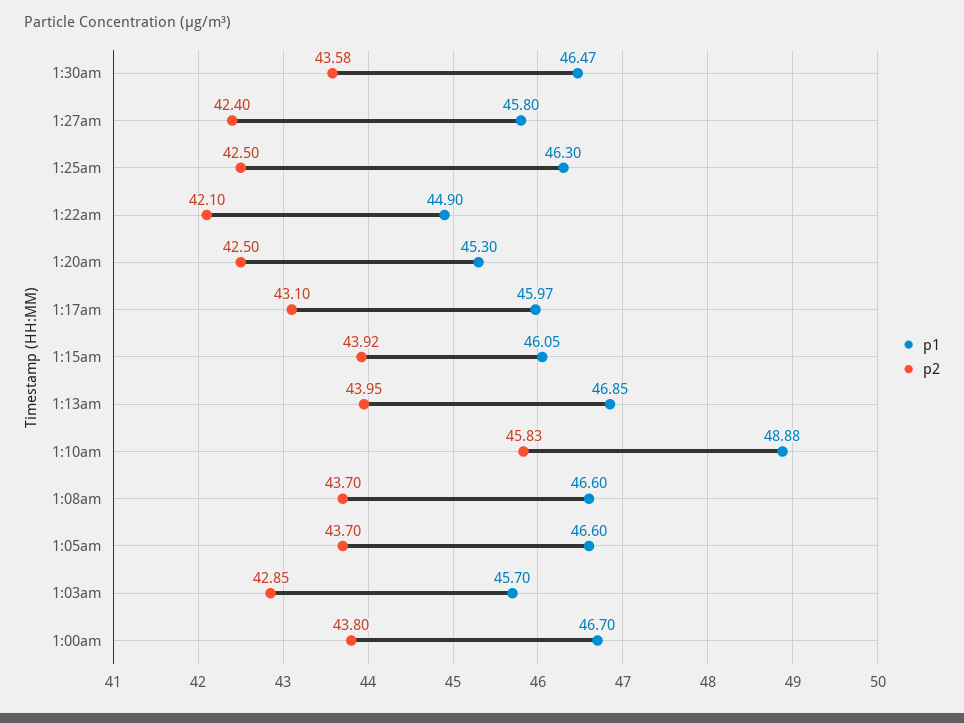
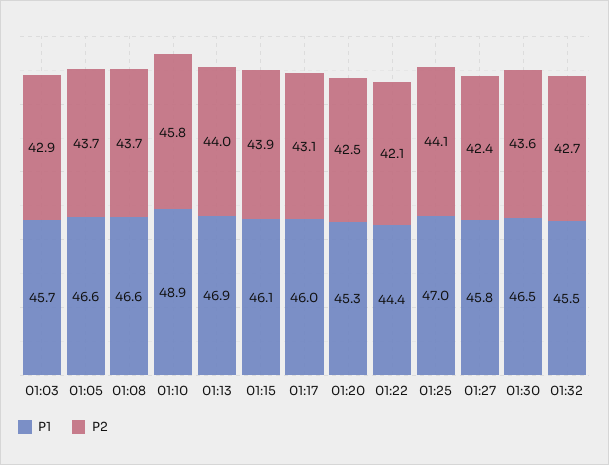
p1, 1:25am: 46.3 -> 47
p2, 1:25am: 42.5 -> 44.1
p1, 1:22am: 44.9 -> 44.4
p1, 1:00am: 46.7 -> none
p2, 1:00am: 43.8 -> none
p1, 01:32: none -> 45.5
p2, 01:32: none -> 42.7

